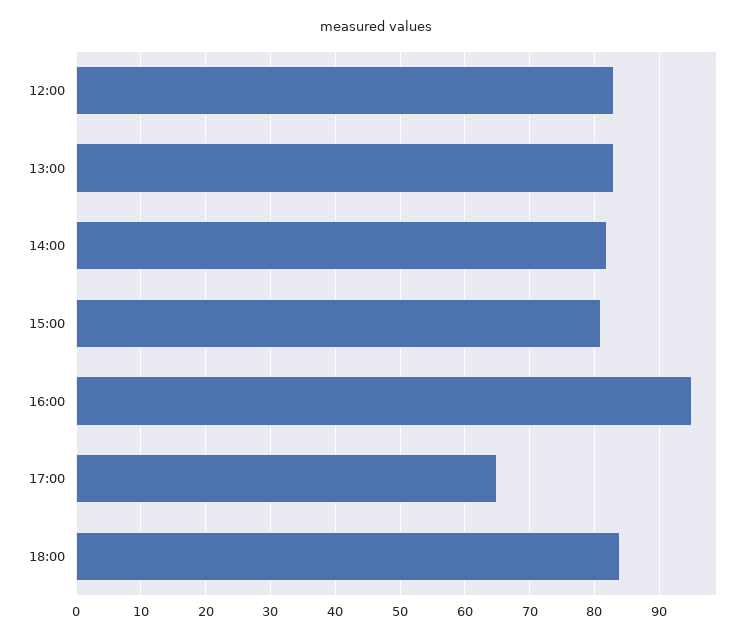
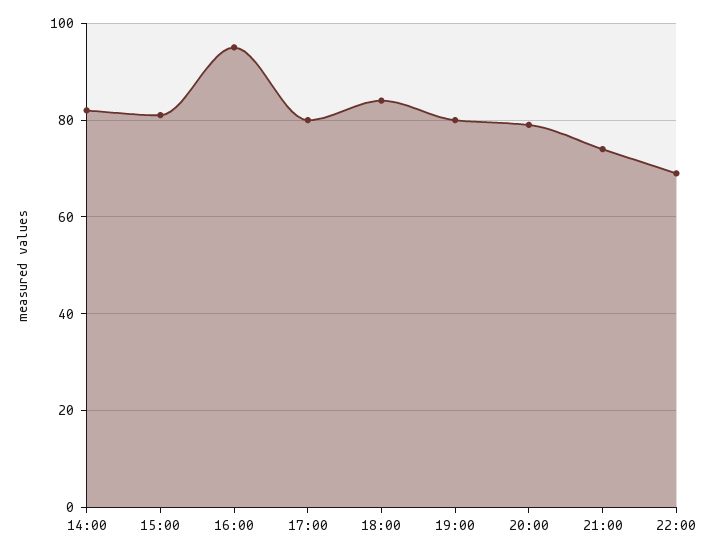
12:00: 83 -> none
13:00: 83 -> none
17:00: 65 -> 80
19:00: none -> 80
20:00: none -> 80
21:00: none -> 75
22:00: none -> 70

